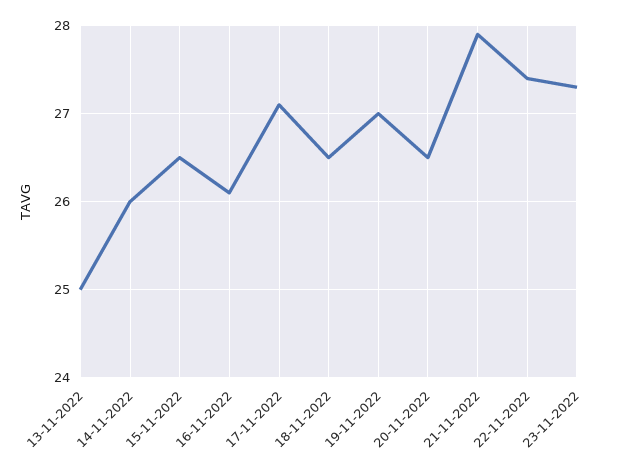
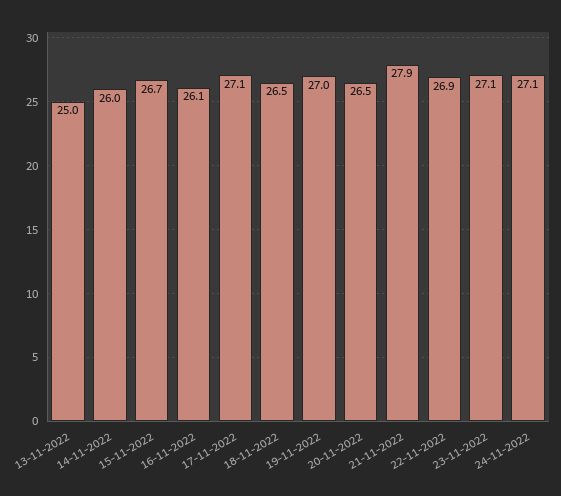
15-11-2022: 26.5 -> 26.7
22-11-2022: 27.4 -> 26.9
23-11-2022: 27.3 -> 27.1
24-11-2022: none -> 27.1

